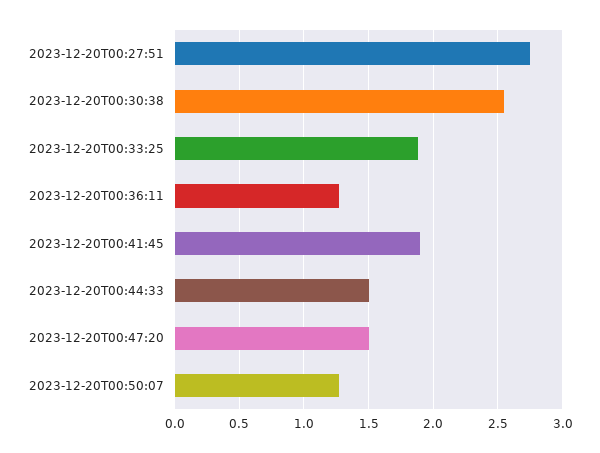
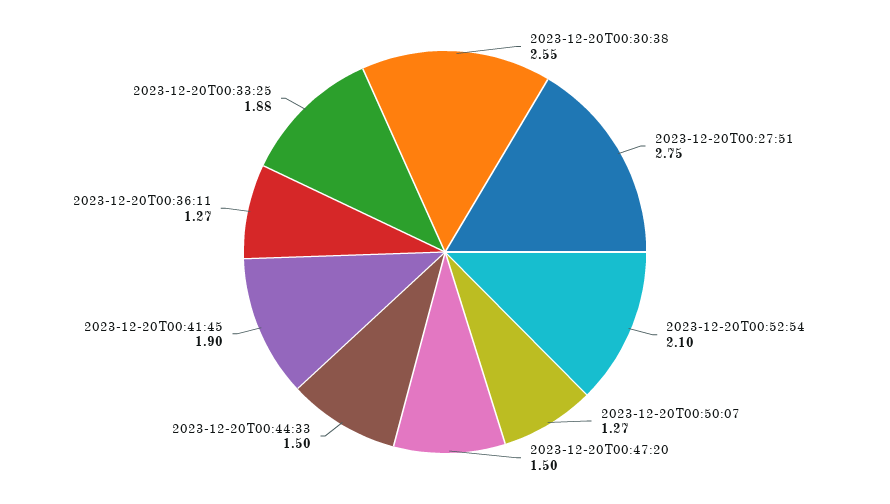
2023-12-20T00:52:54: none -> 2.1

